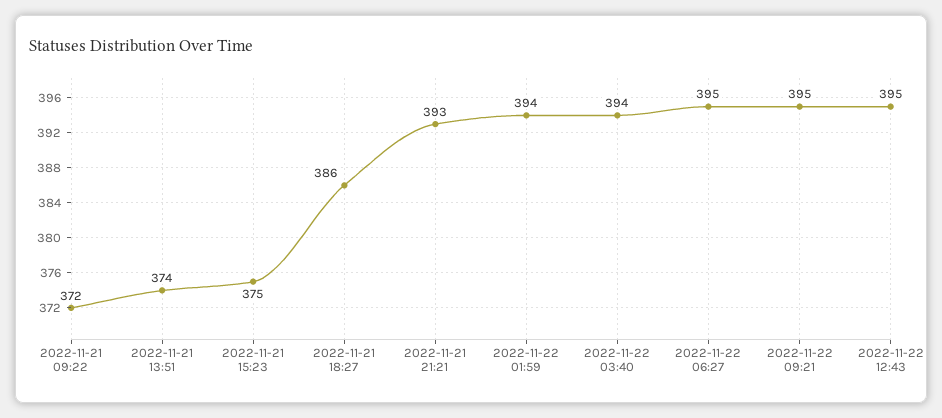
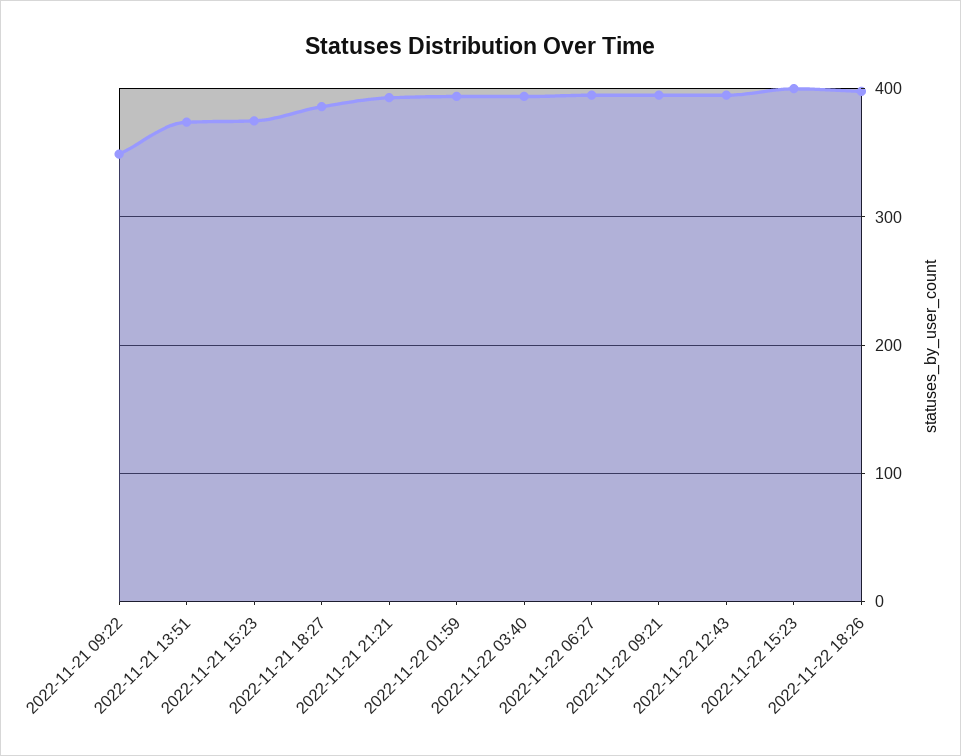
2022-11-21 09:22: 372 -> 350
2022-11-22 15:23: none -> 400
2022-11-22 18:26: none -> 400

